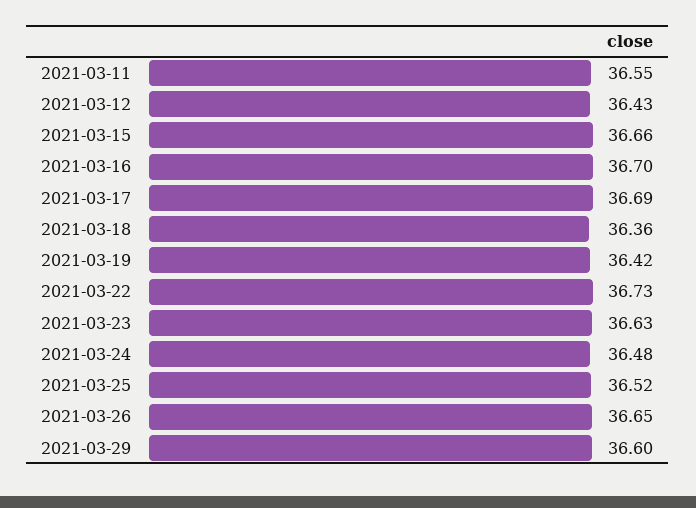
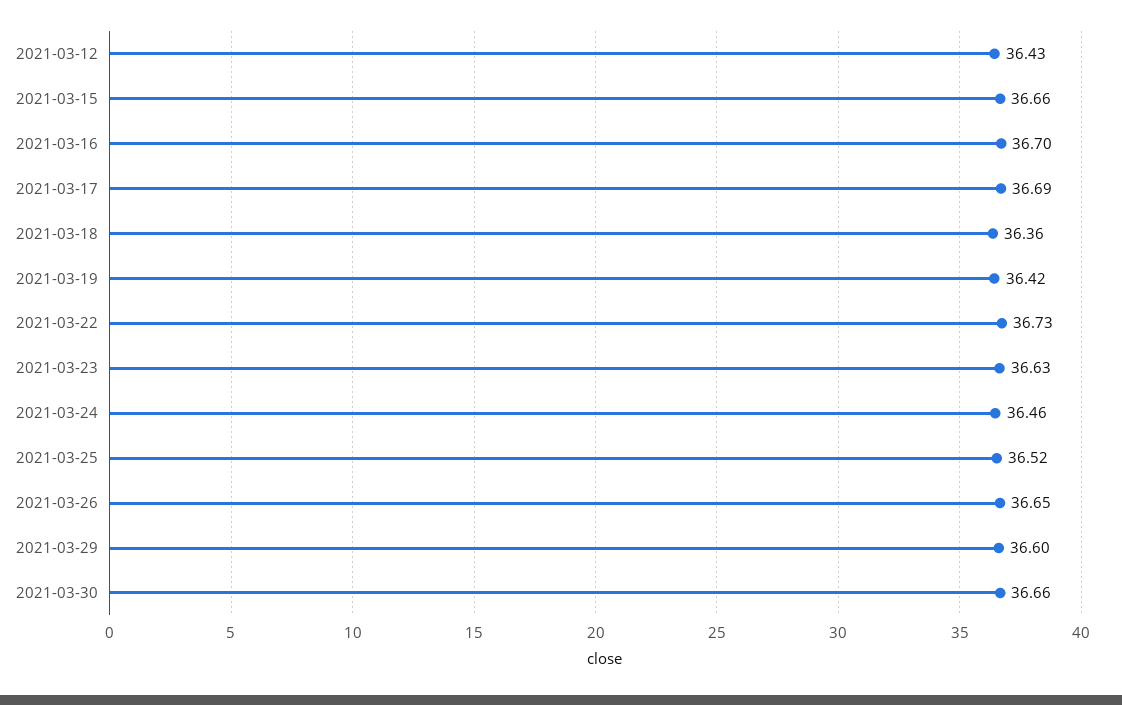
2021-03-11: 36.55 -> none
2021-03-24: 36.48 -> 36.46
2021-03-30: none -> 36.66

